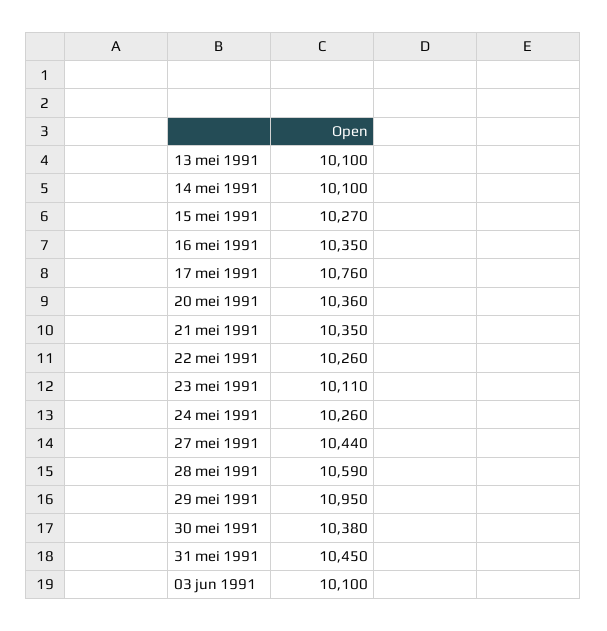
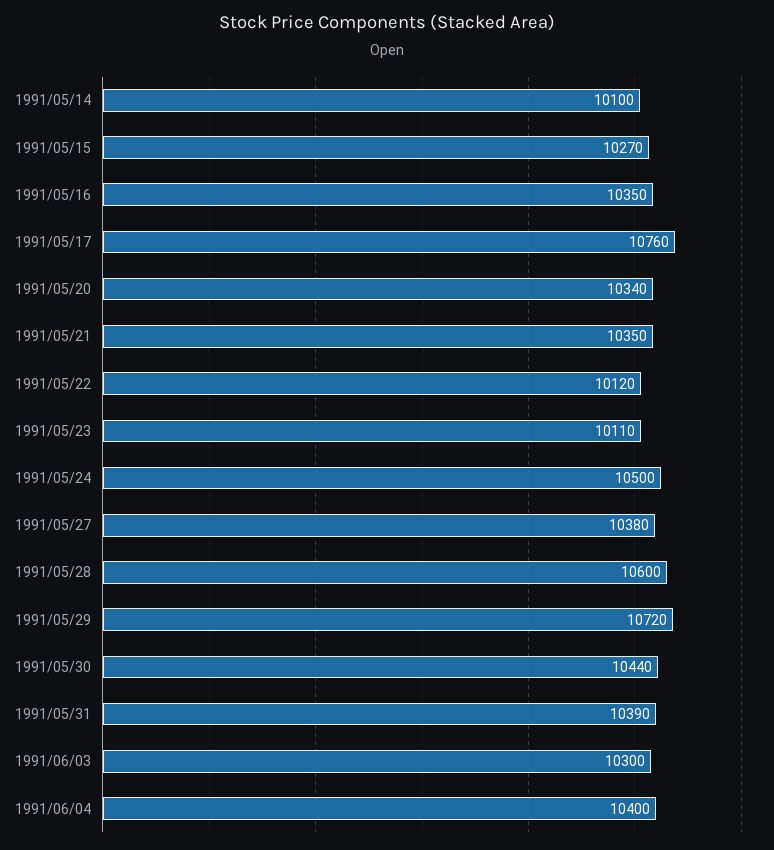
13 mei 1991: 10100 -> none
20 mei 1991: 10360 -> 10340
22 mei 1991: 10260 -> 10120
24 mei 1991: 10260 -> 10500
27 mei 1991: 10440 -> 10380
28 mei 1991: 10590 -> 10600
29 mei 1991: 10950 -> 10720
30 mei 1991: 10380 -> 10440
31 mei 1991: 10450 -> 10390
03 jun 1991: 10100 -> 10300
1991/06/04: none -> 10400

